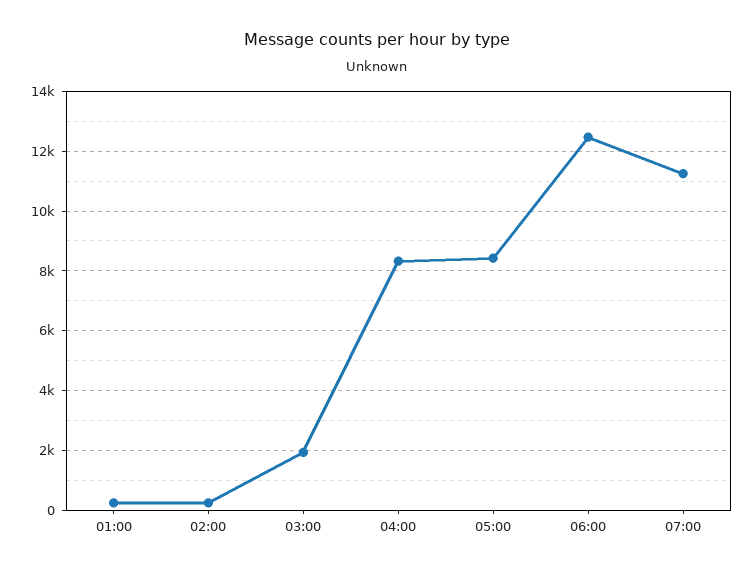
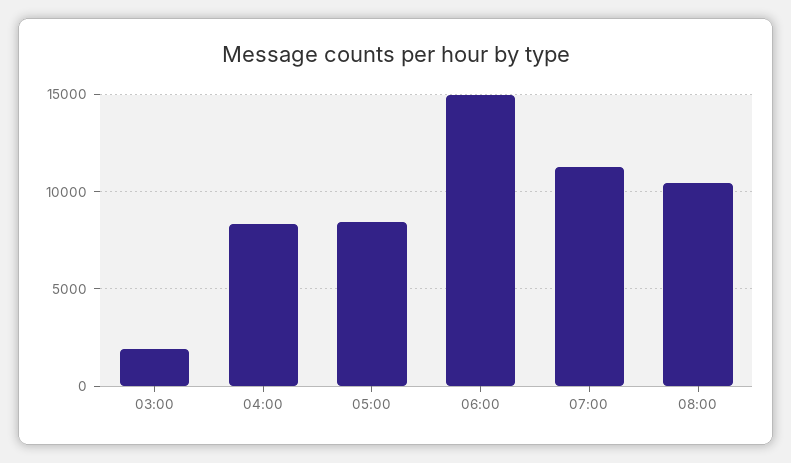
01:00: 250 -> none
02:00: 250 -> none
06:00: 12500 -> 15000
08:00: none -> 10500

